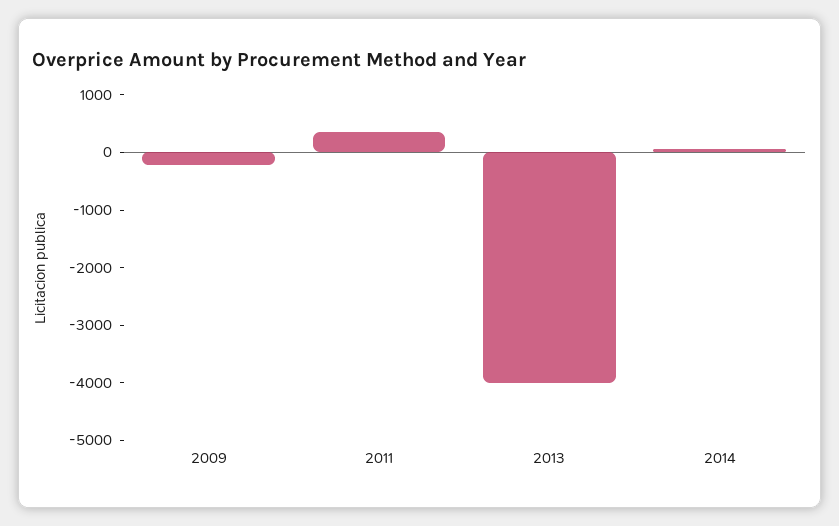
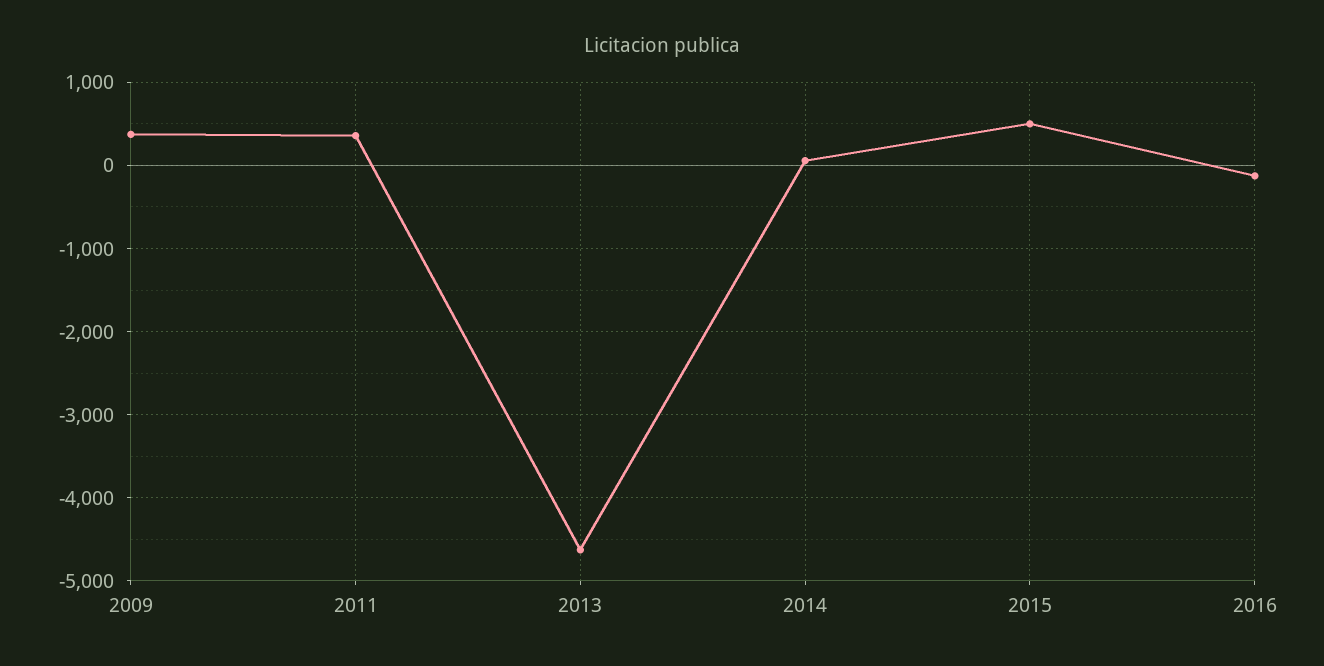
2009: -200 -> 400
2013: -4000 -> -4600
2015: none -> 500
2016: none -> -100

